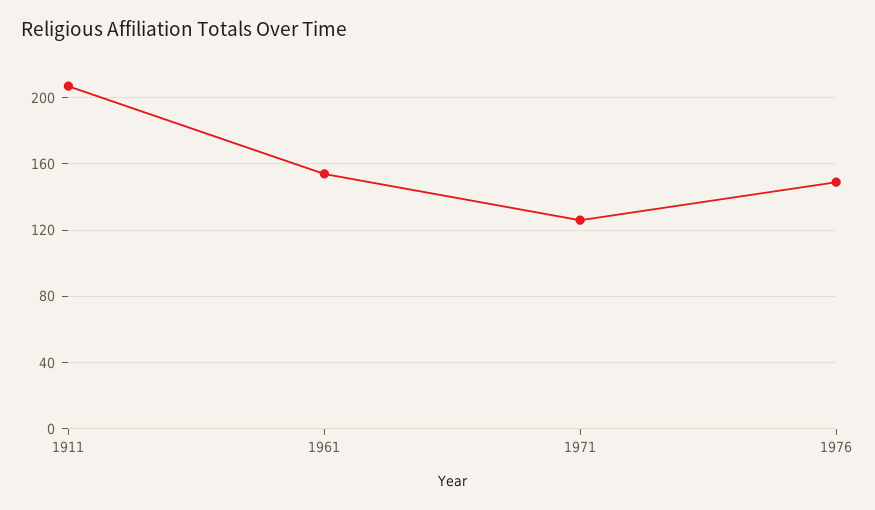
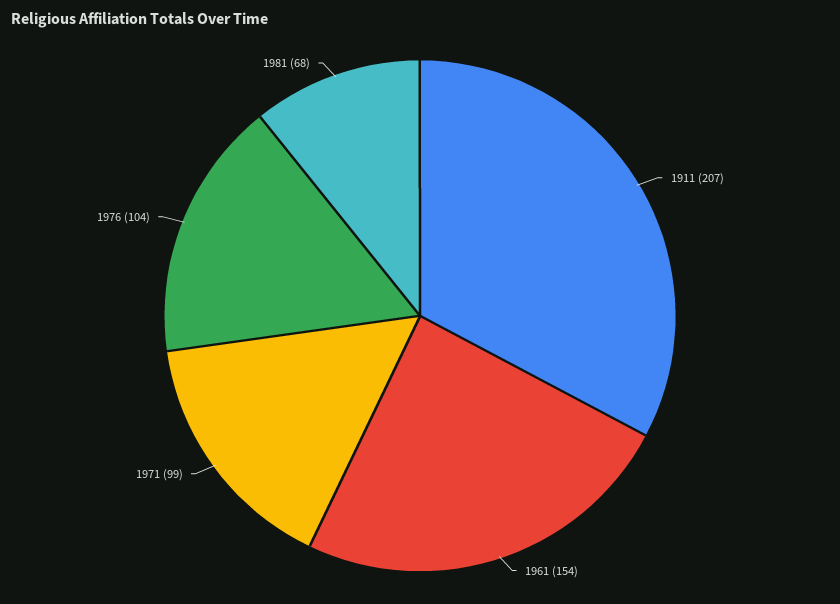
1971: 125 -> 99
1976: 150 -> 104
1981: none -> 68

